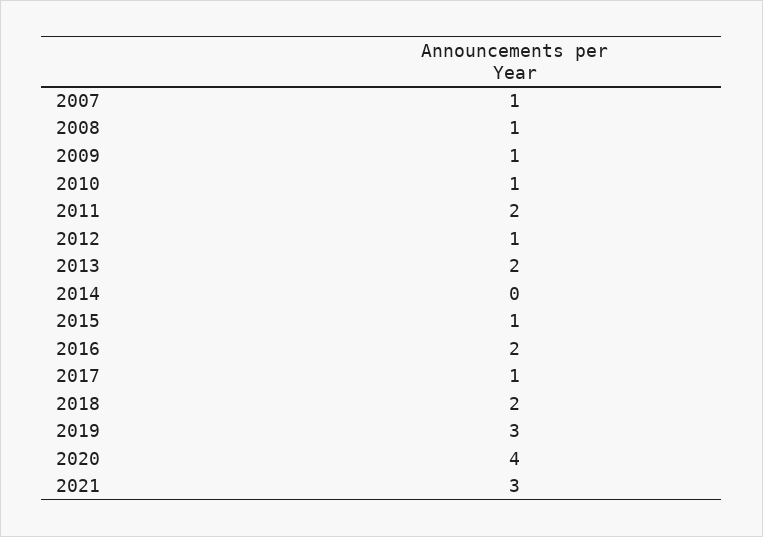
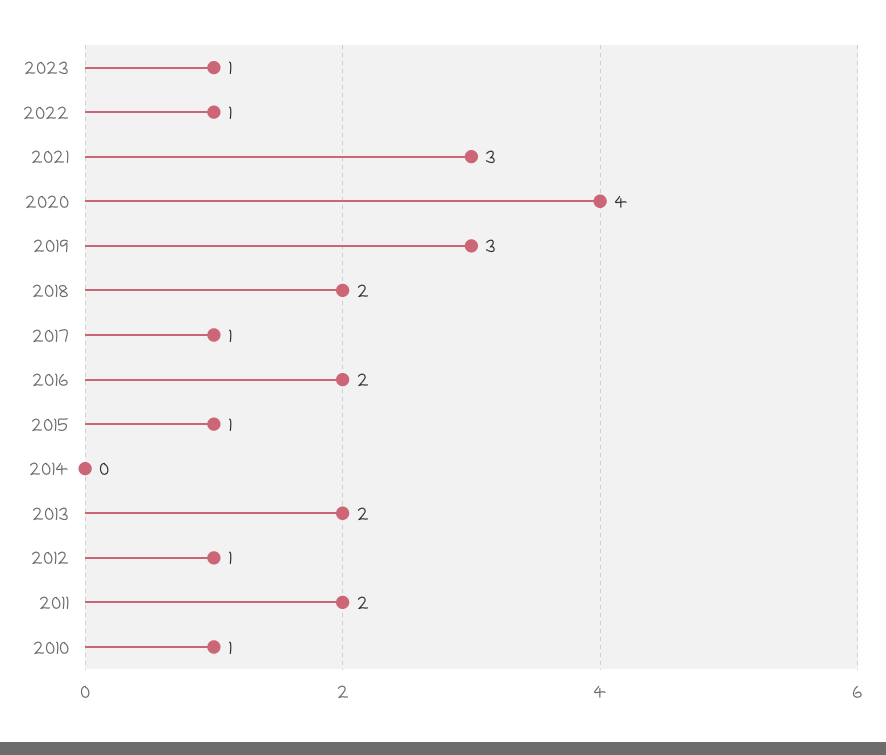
2007: 1 -> none
2008: 1 -> none
2009: 1 -> none
2023: none -> 1
2022: none -> 1

